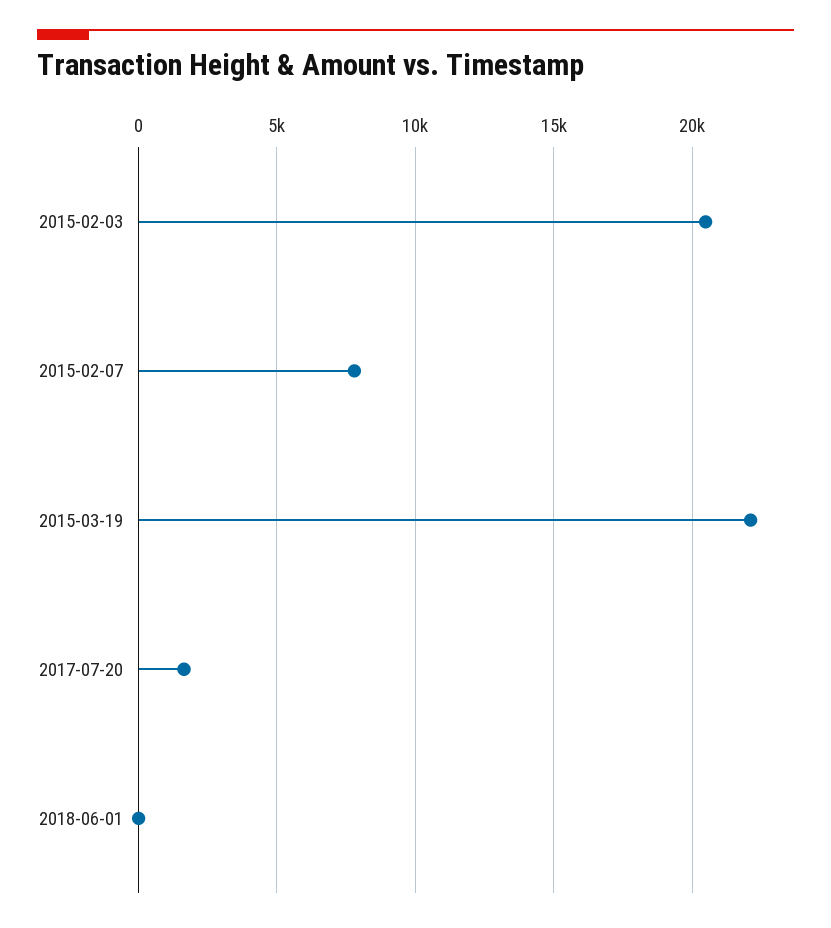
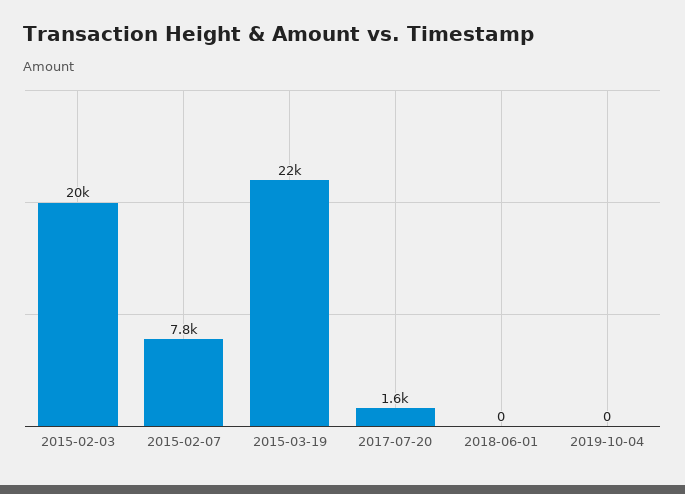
2019-10-04: none -> 0

